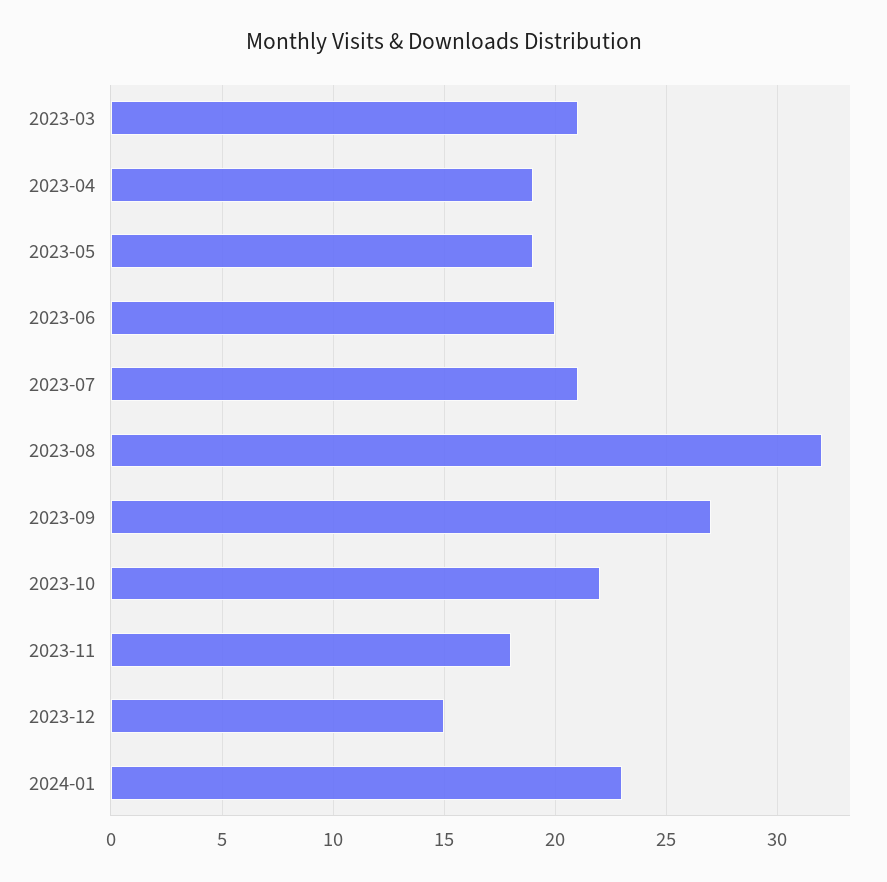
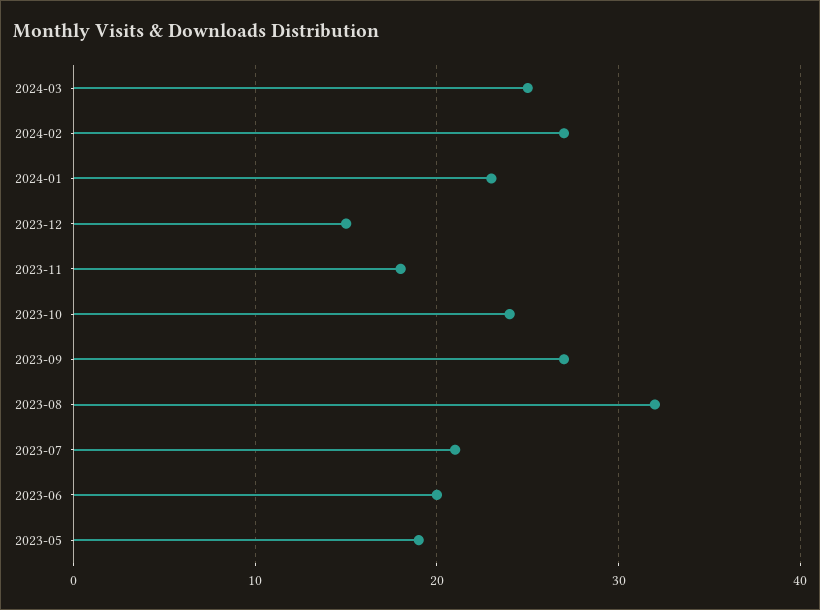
2023-03: 21 -> none
2023-04: 19 -> none
2023-10: 22 -> 24
2024-03: none -> 25
2024-02: none -> 27

